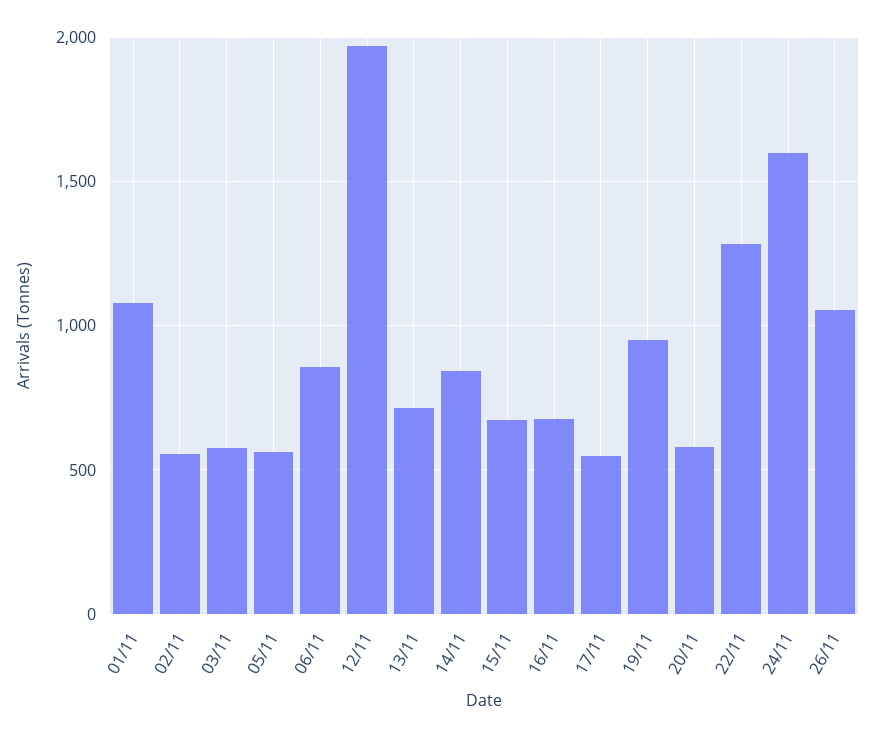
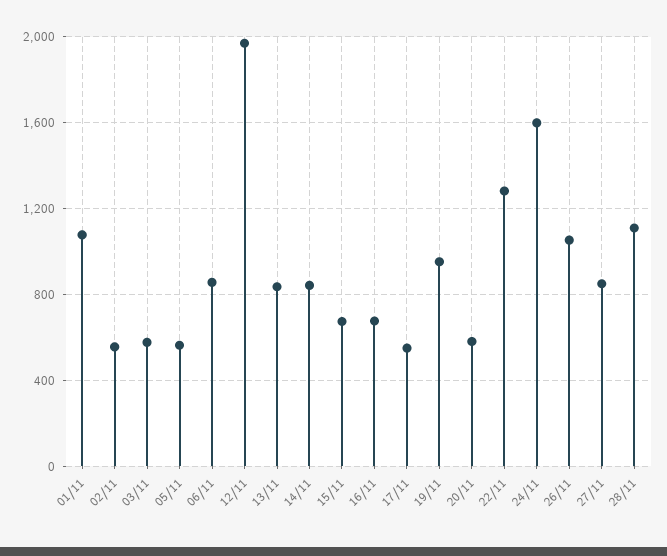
13/11: 700 -> 850
27/11: none -> 850
28/11: none -> 1100

